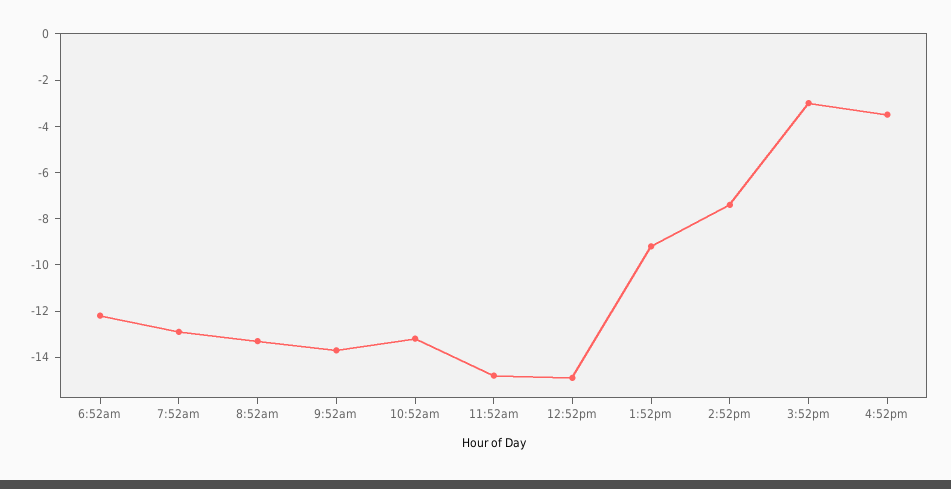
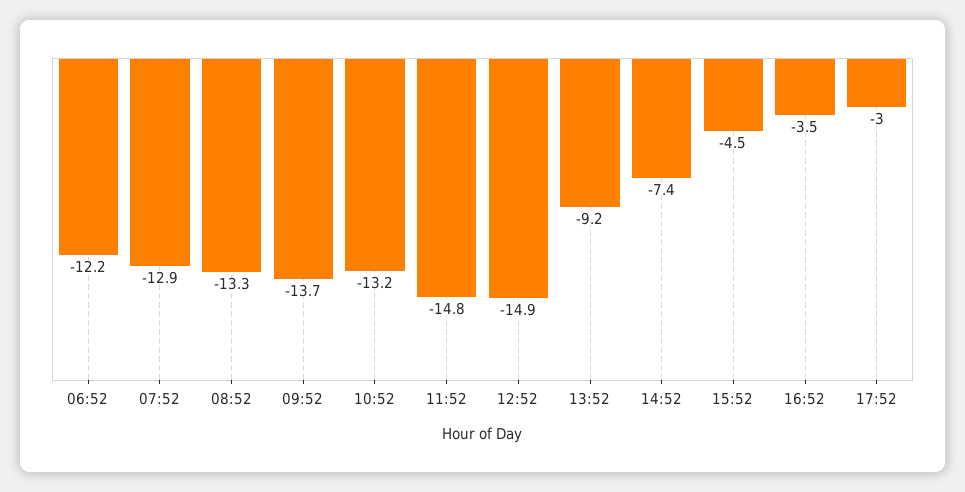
3:52pm: -3 -> -4.5
17:52: none -> -3

